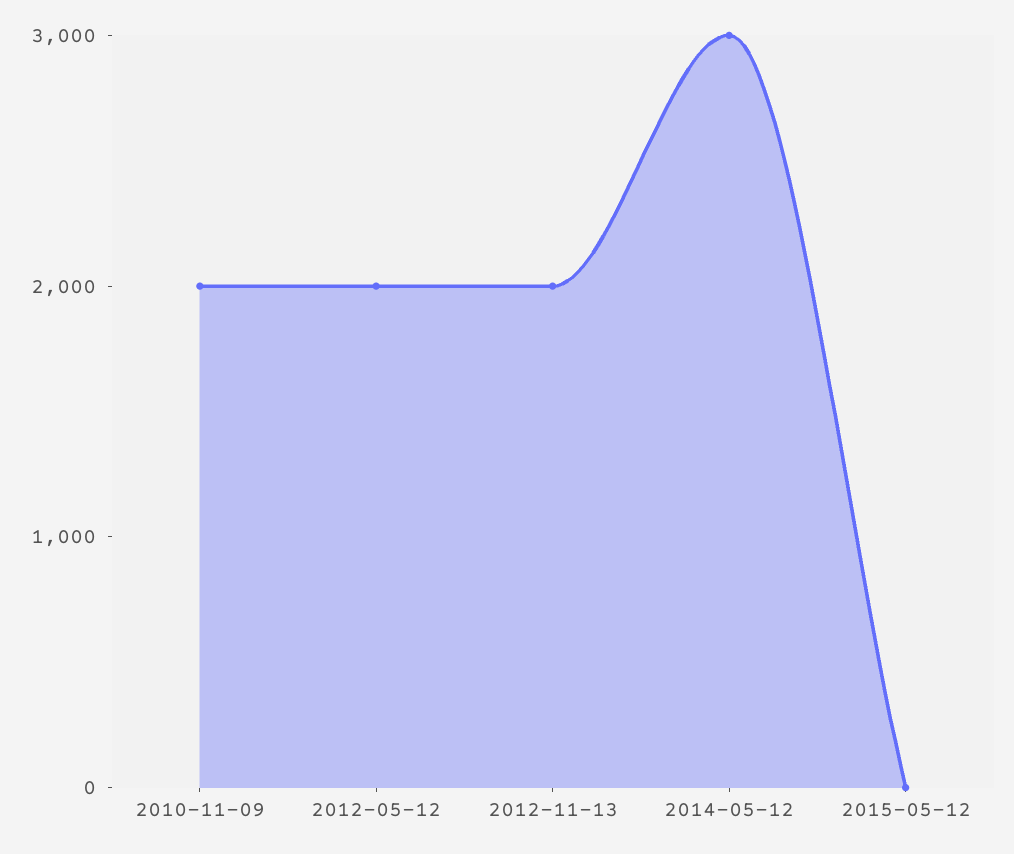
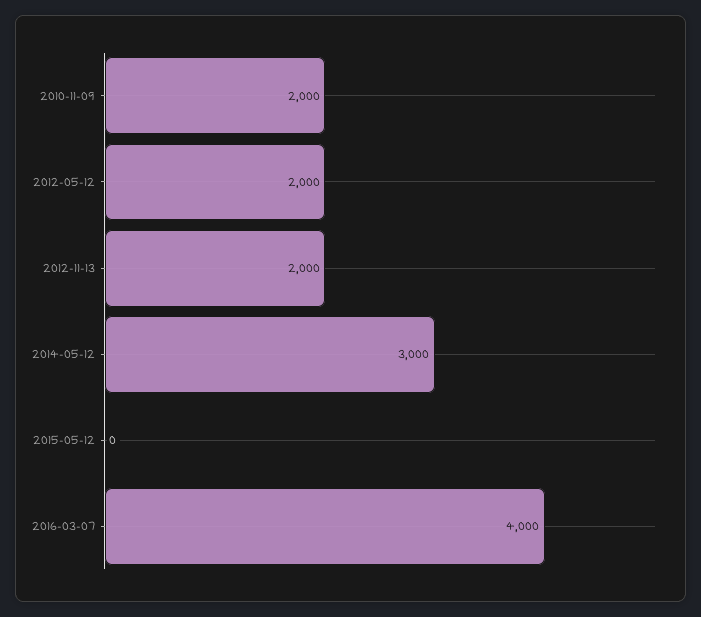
2016-03-07: none -> 4000

